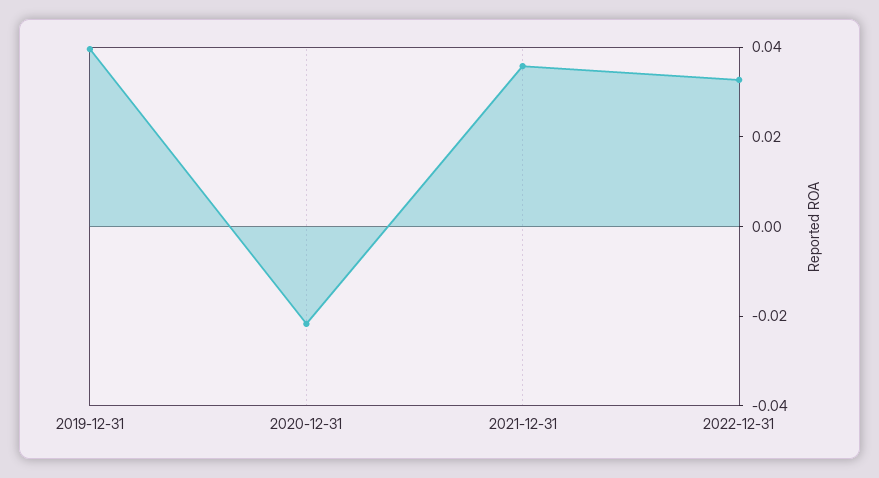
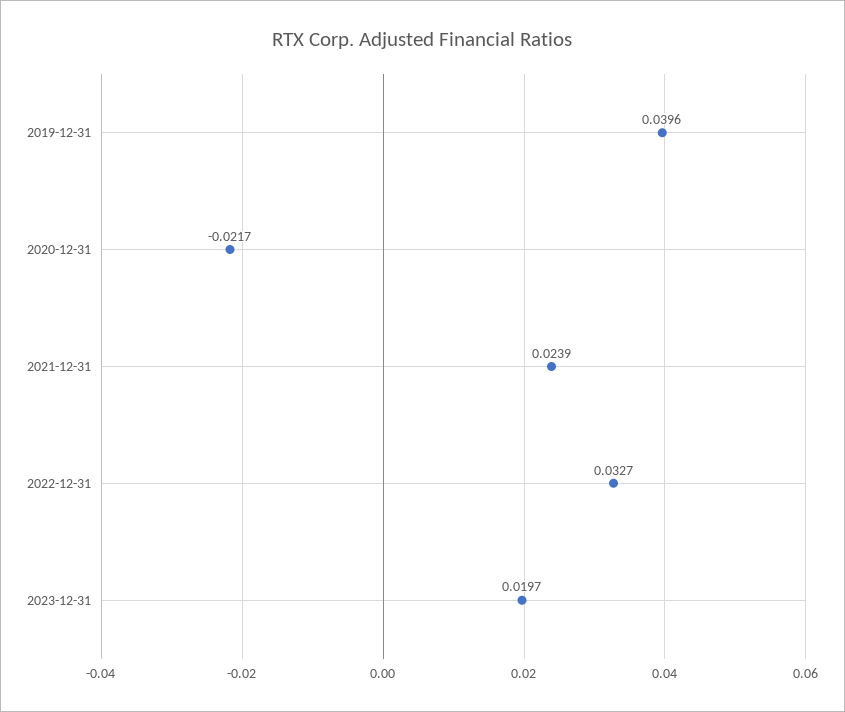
2021-12-31: 0.035 -> 0.0239
2023-12-31: none -> 0.0197

